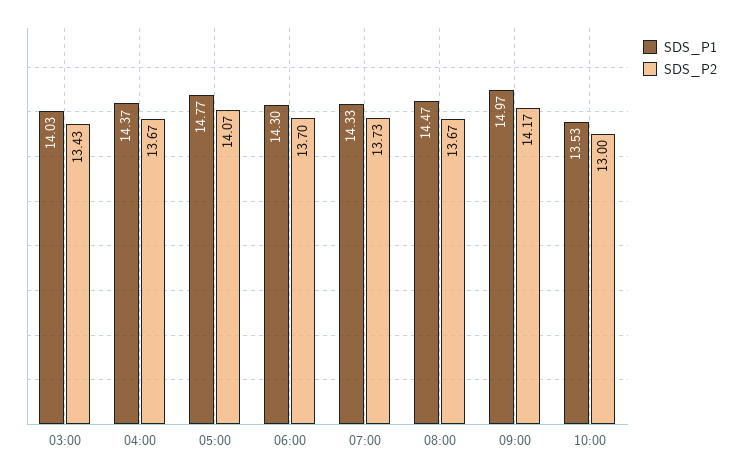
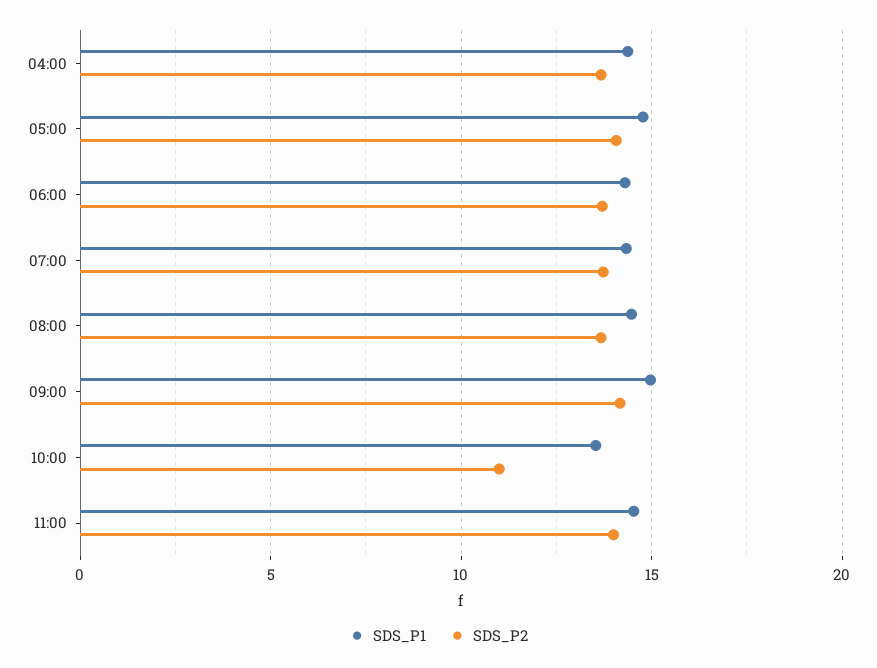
SDS_P1, 03:00: 14.03 -> none
SDS_P2, 03:00: 13.43 -> none
SDS_P2, 10:00: 13 -> 11
SDS_P1, 11:00: none -> 14.5
SDS_P2, 11:00: none -> 14

